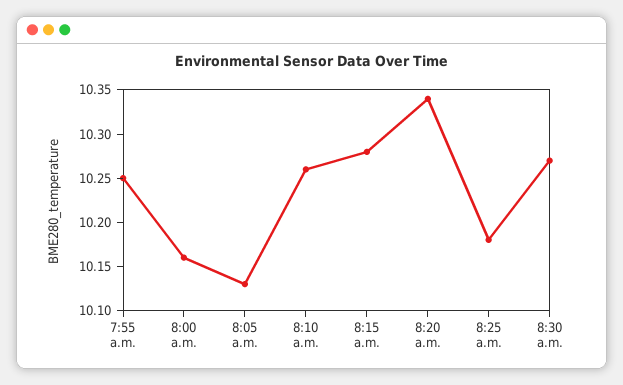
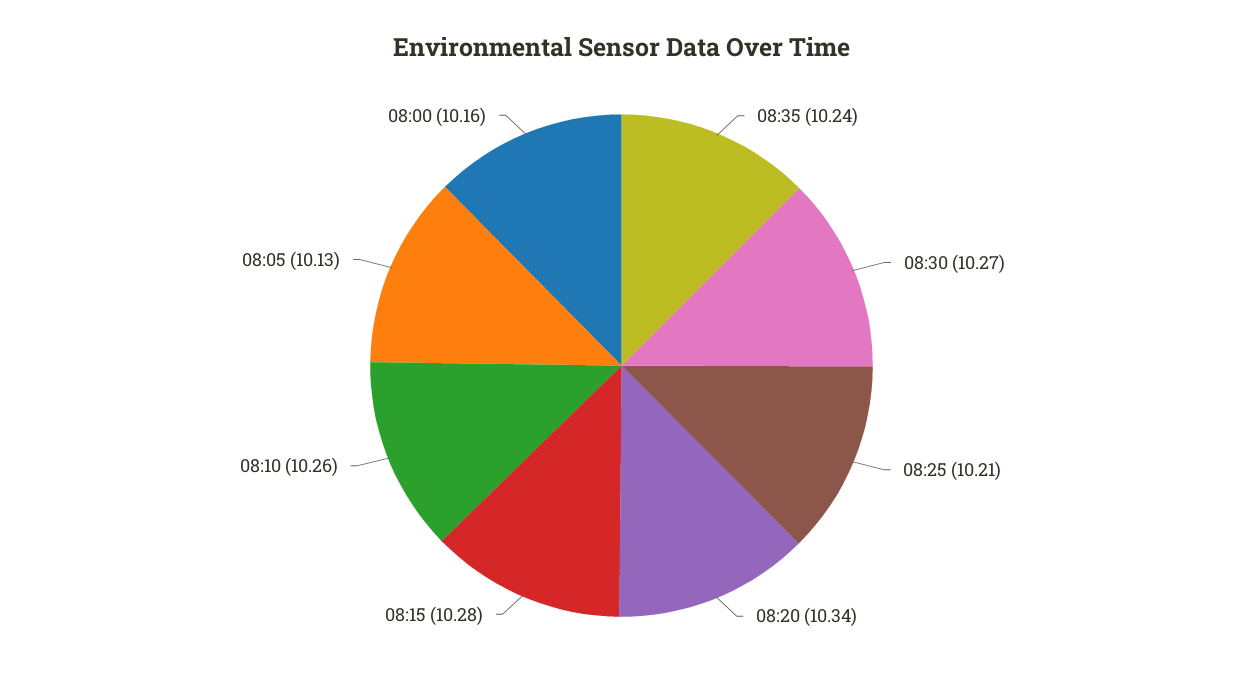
7:55 a.m.: 10.25 -> none
8:25 a.m.: 10.18 -> 10.21
08:35: none -> 10.24

